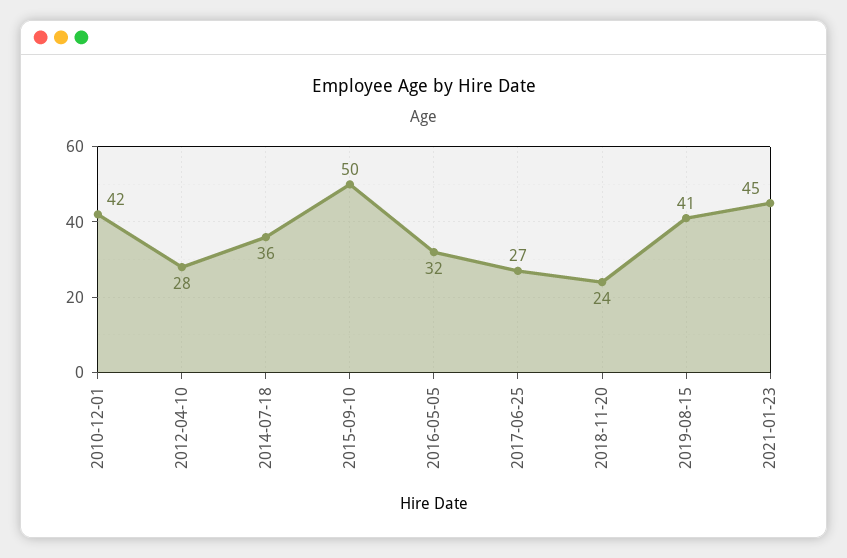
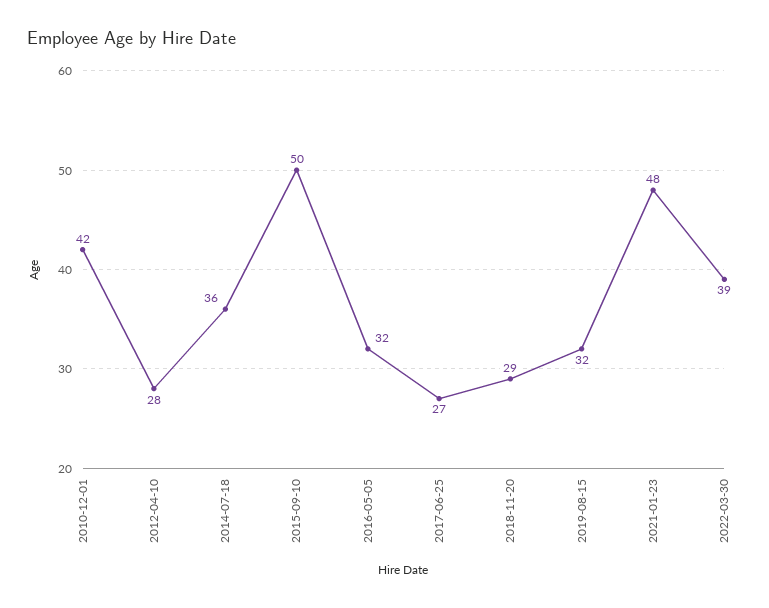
2018-11-20: 24 -> 29
2019-08-15: 41 -> 32
2021-01-23: 45 -> 48
2022-03-30: none -> 39

